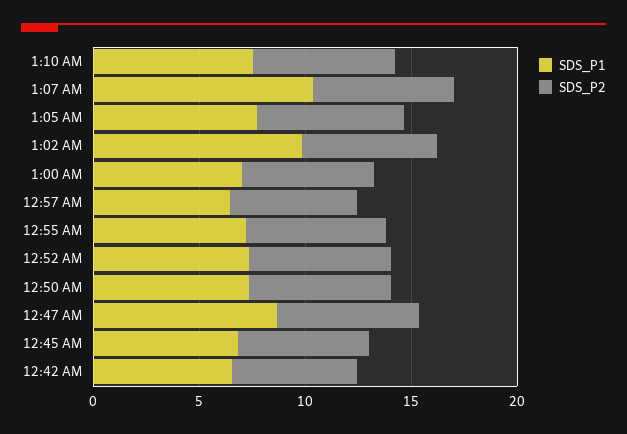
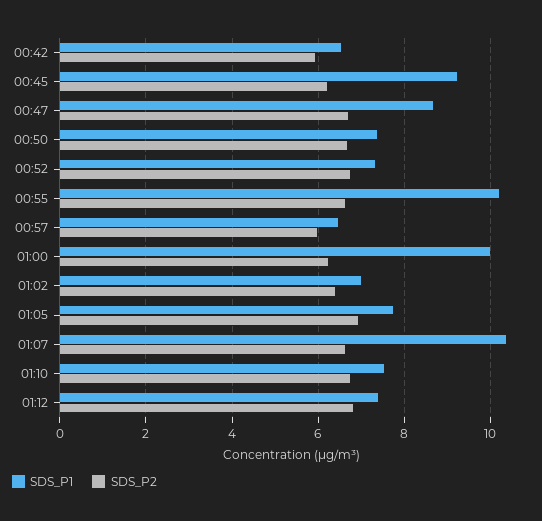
SDS_P1, 1:02 AM: 10 -> 7
SDS_P1, 1:00 AM: 7 -> 10
SDS_P1, 12:55 AM: 7 -> 10.2
SDS_P1, 12:45 AM: 7 -> 9.2
SDS_P1, 01:12: none -> 7.4
SDS_P2, 01:12: none -> 6.8

